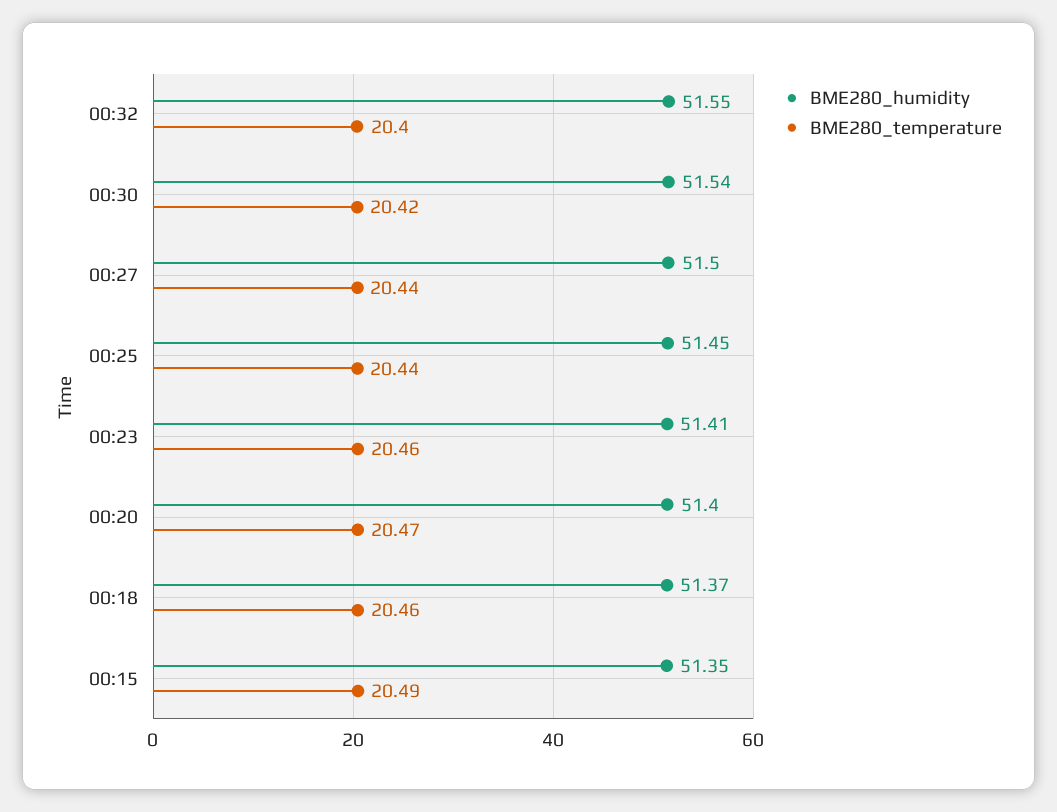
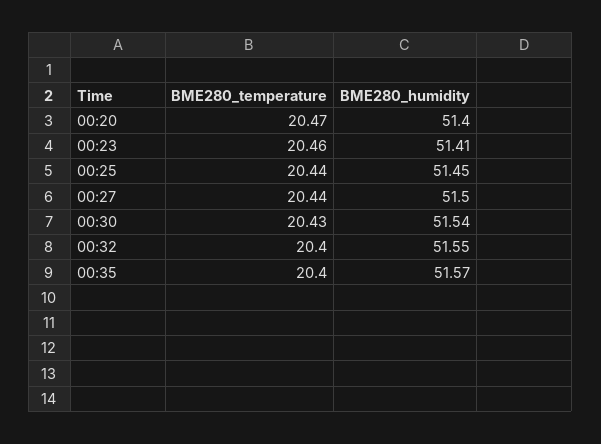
BME280_temperature, 00:30: 20.42 -> 20.43
BME280_humidity, 00:18: 51.37 -> none
BME280_temperature, 00:18: 20.46 -> none
BME280_humidity, 00:15: 51.35 -> none
BME280_temperature, 00:15: 20.49 -> none
BME280_temperature, 00:35: none -> 20.4
BME280_humidity, 00:35: none -> 51.57

